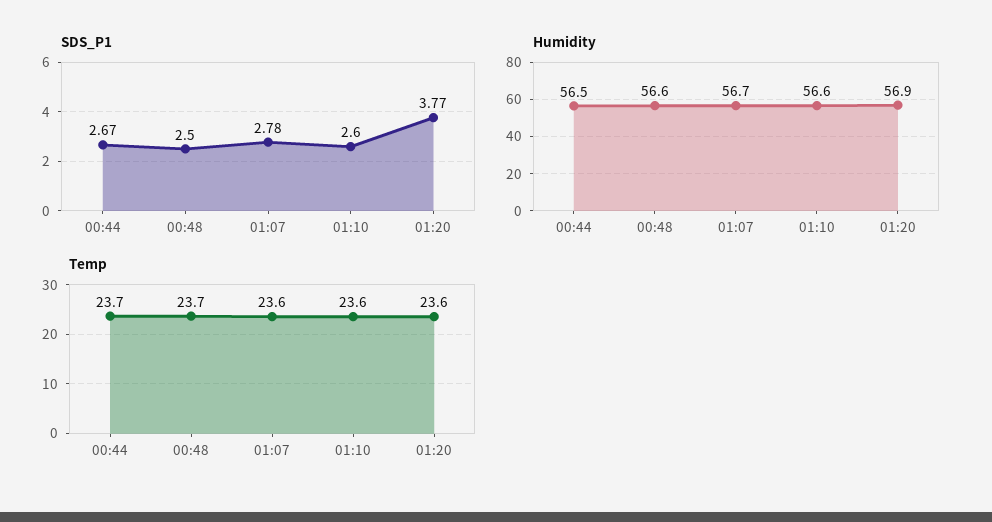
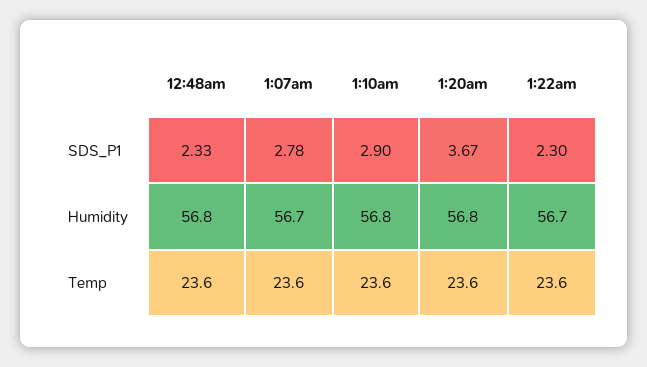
SDS_P1, 00:44: 2.67 -> none
SDS_P1, 00:48: 2.5 -> 2.33
SDS_P1, 01:10: 2.6 -> 2.9
SDS_P1, 01:20: 3.77 -> 3.67
Humidity, 00:44: 56.5 -> none
Humidity, 00:48: 56.6 -> 56.8
Humidity, 01:10: 56.6 -> 56.8
Humidity, 01:20: 56.9 -> 56.8
Temp, 00:44: 23.7 -> none
Temp, 00:48: 23.7 -> 23.6
SDS_P1, 1:22am: none -> 2.3
Humidity, 1:22am: none -> 56.7
Temp, 1:22am: none -> 23.6

